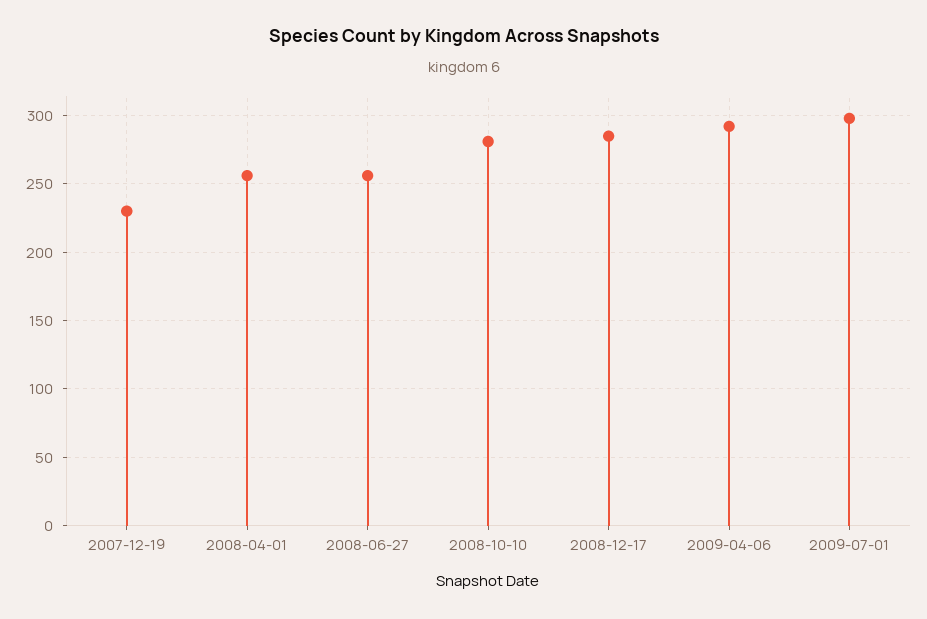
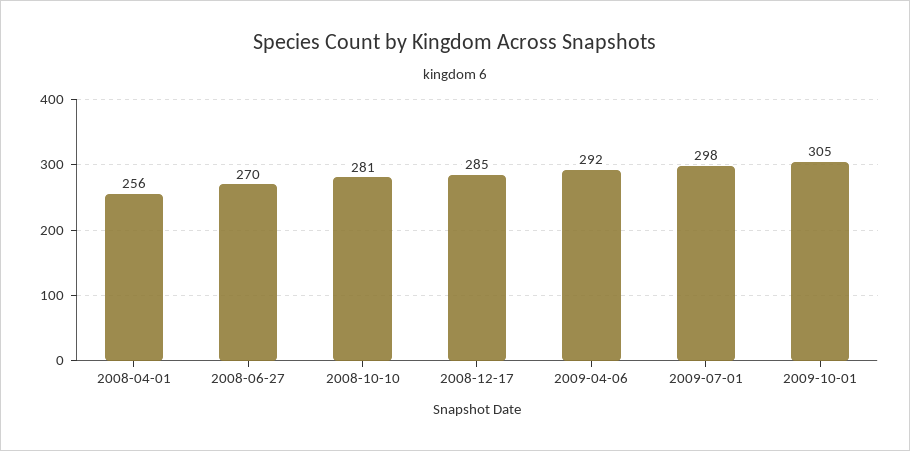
2007-12-19: 230 -> none
2008-06-27: 255 -> 270
2009-10-01: none -> 305

